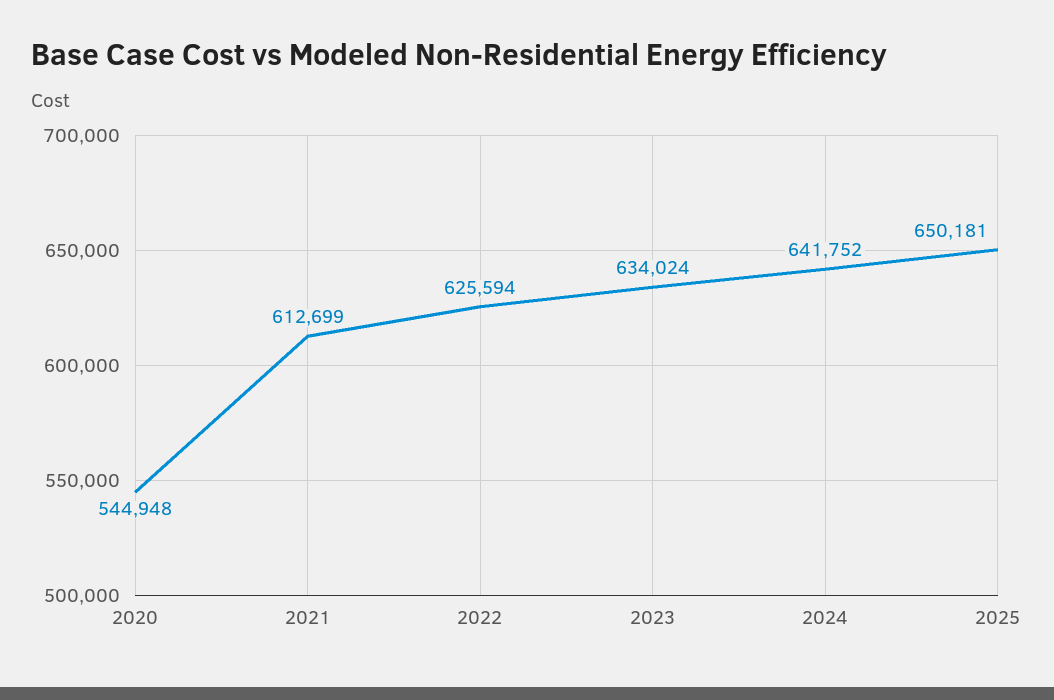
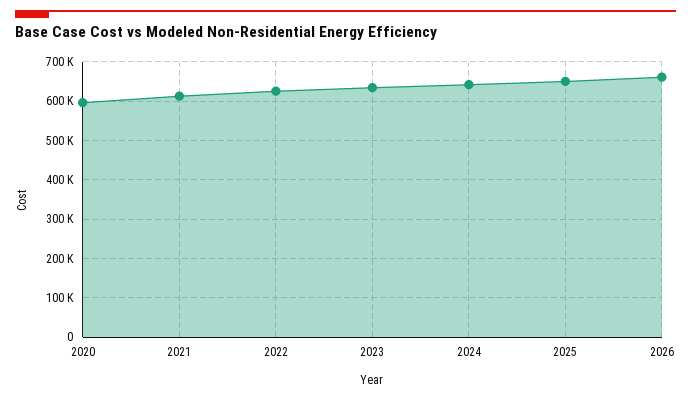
2020: 544948 -> 600000
2026: none -> 660000

